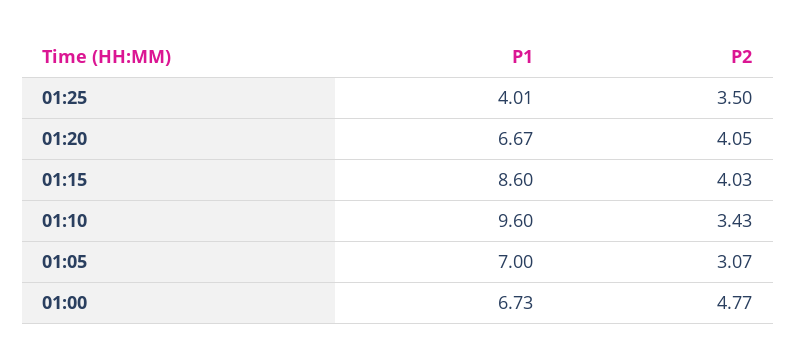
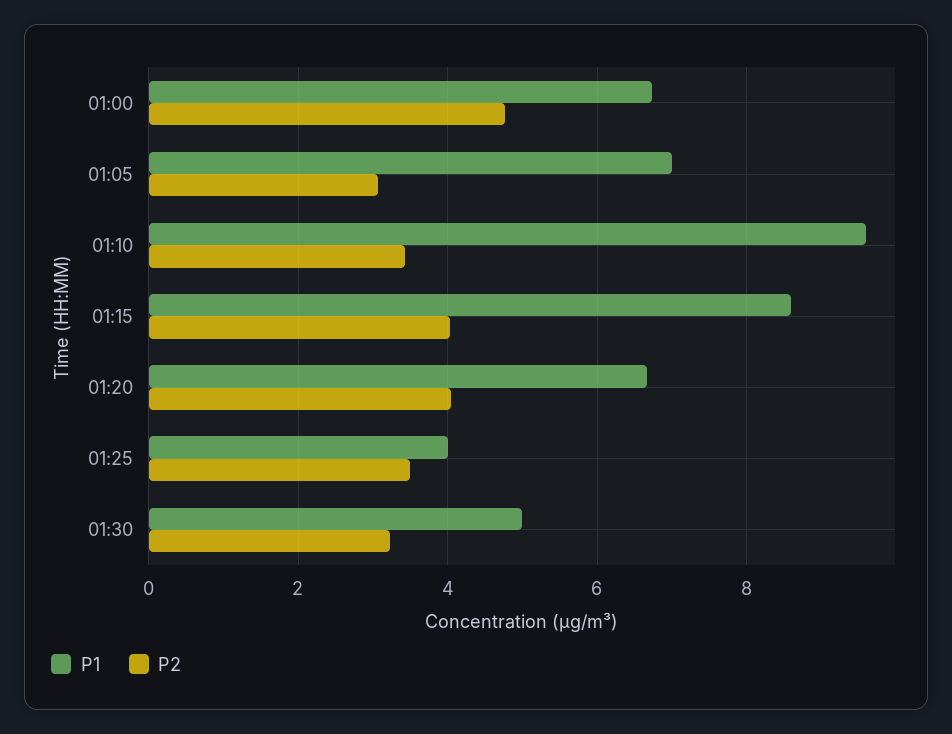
P1, 01:30: none -> 5
P2, 01:30: none -> 3.2

